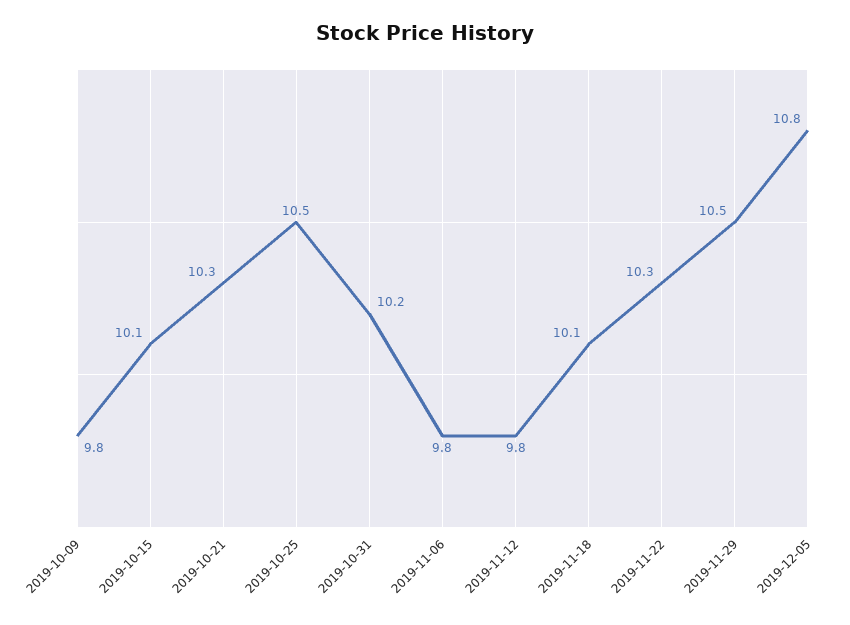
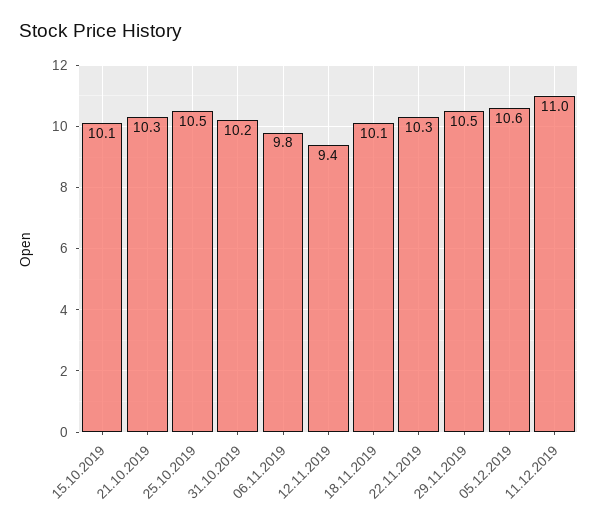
2019-10-09: 9.8 -> none
2019-11-12: 9.8 -> 9.4
2019-12-05: 10.8 -> 10.6
11.12.2019: none -> 11

